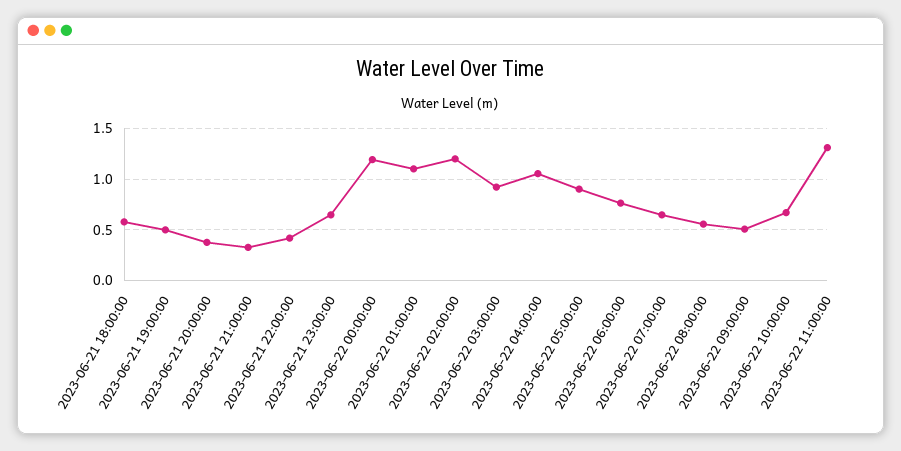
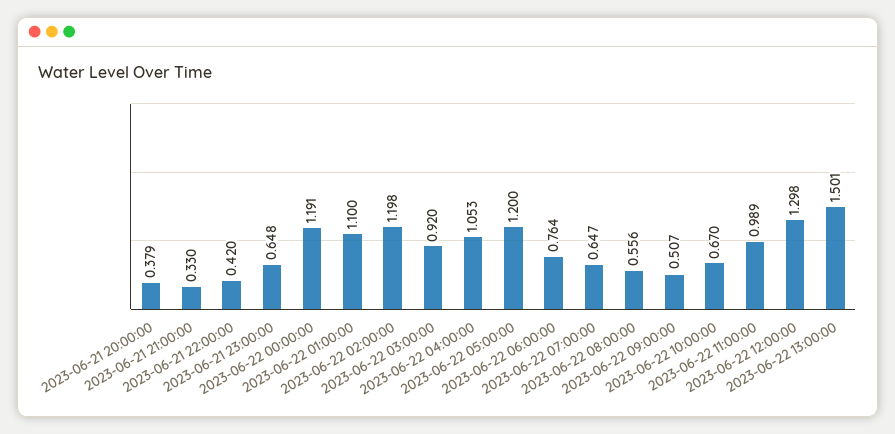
2023-06-21 18:00:00: 0.6 -> none
2023-06-21 19:00:00: 0.5 -> none
2023-06-22 05:00:00: 0.9 -> 1.2
2023-06-22 11:00:00: 1.3 -> 0.989
2023-06-22 12:00:00: none -> 1.298
2023-06-22 13:00:00: none -> 1.501

